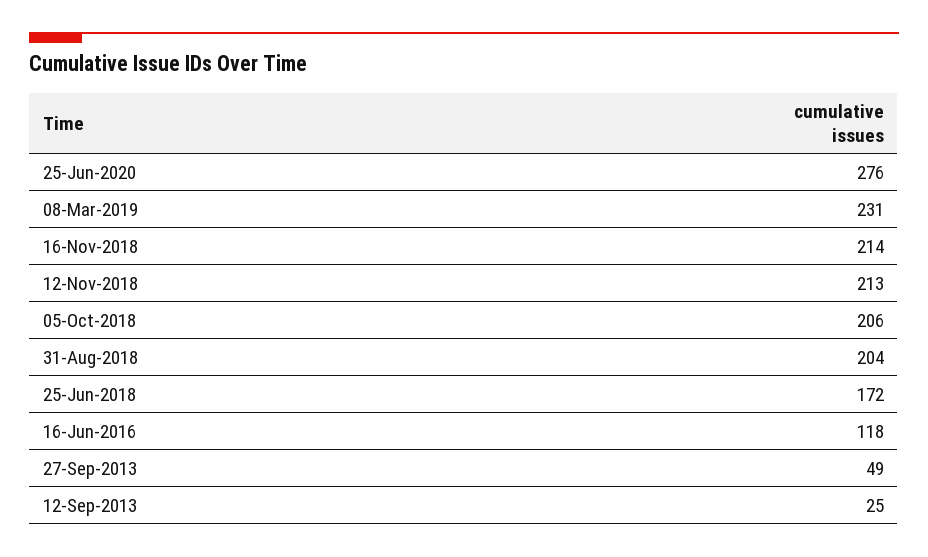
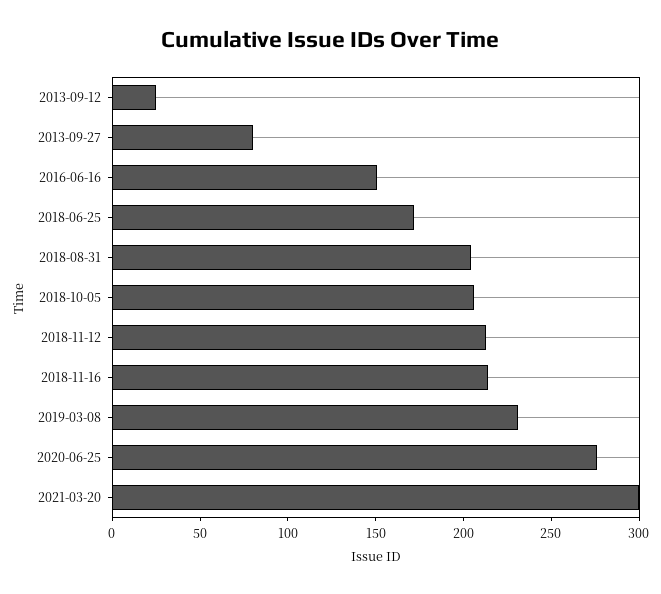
16-Jun-2016: 118 -> 150
27-Sep-2013: 49 -> 80
2021-03-20: none -> 300

